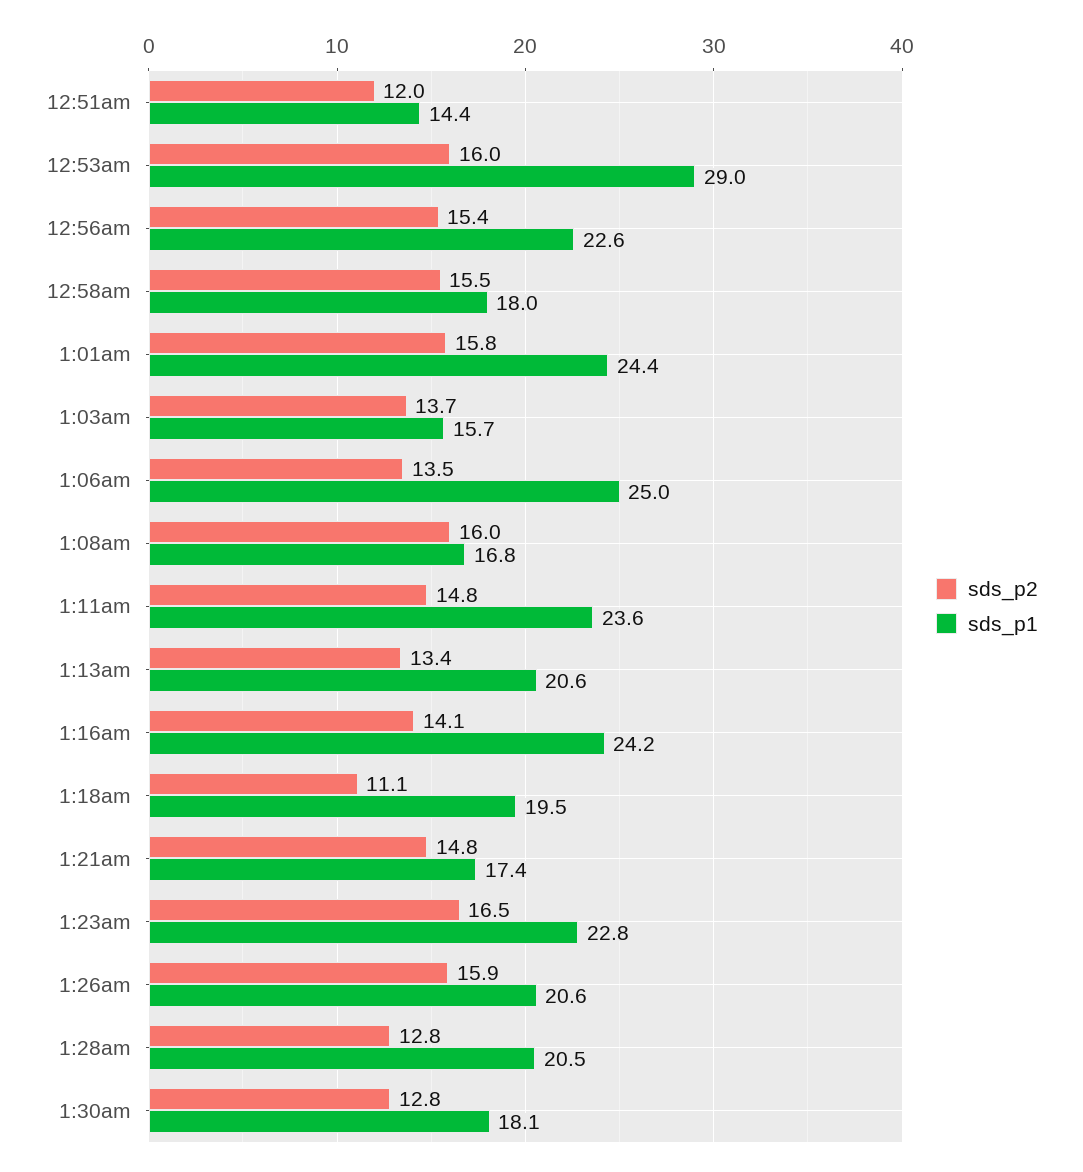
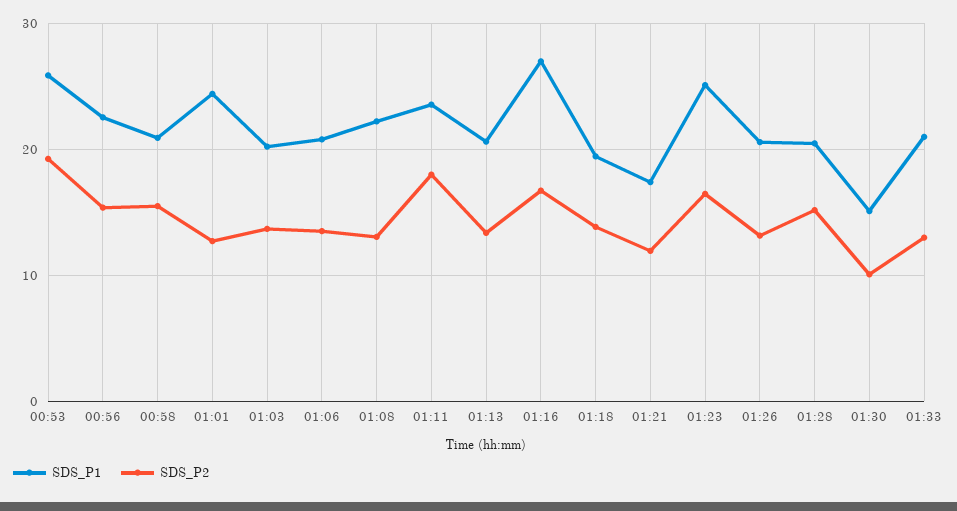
sds_p2, 12:51am: 12 -> none
sds_p1, 12:51am: 14.4 -> none
sds_p2, 12:53am: 16 -> 19
sds_p1, 12:53am: 29 -> 26
sds_p1, 12:58am: 18 -> 21
sds_p2, 1:01am: 15.8 -> 13
sds_p1, 1:03am: 15.7 -> 20
sds_p1, 1:06am: 25 -> 21
sds_p2, 1:08am: 16 -> 13
sds_p1, 1:08am: 16.8 -> 22
sds_p2, 1:11am: 14.8 -> 18
sds_p2, 1:16am: 14.1 -> 17
sds_p1, 1:16am: 24.2 -> 27
sds_p2, 1:18am: 11.1 -> 14
sds_p2, 1:21am: 14.8 -> 12
sds_p1, 1:23am: 22.8 -> 25
sds_p2, 1:26am: 15.9 -> 13
sds_p2, 1:28am: 12.8 -> 15
sds_p2, 1:30am: 12.8 -> 10
sds_p1, 1:30am: 18.1 -> 15
sds_p1, 01:33: none -> 21
sds_p2, 01:33: none -> 13

